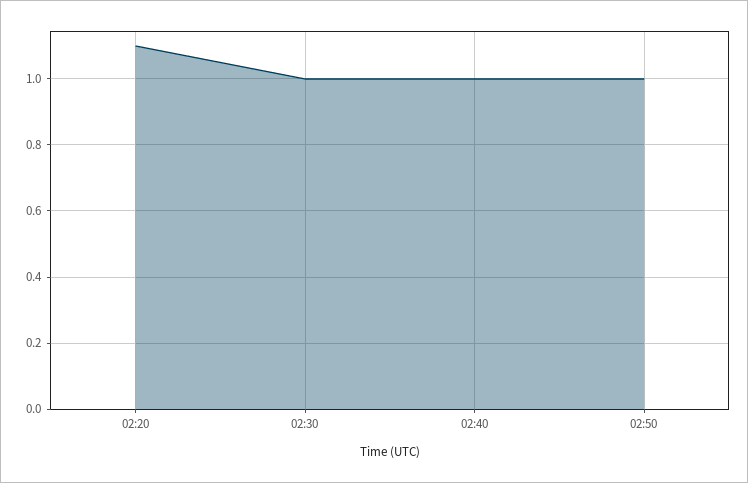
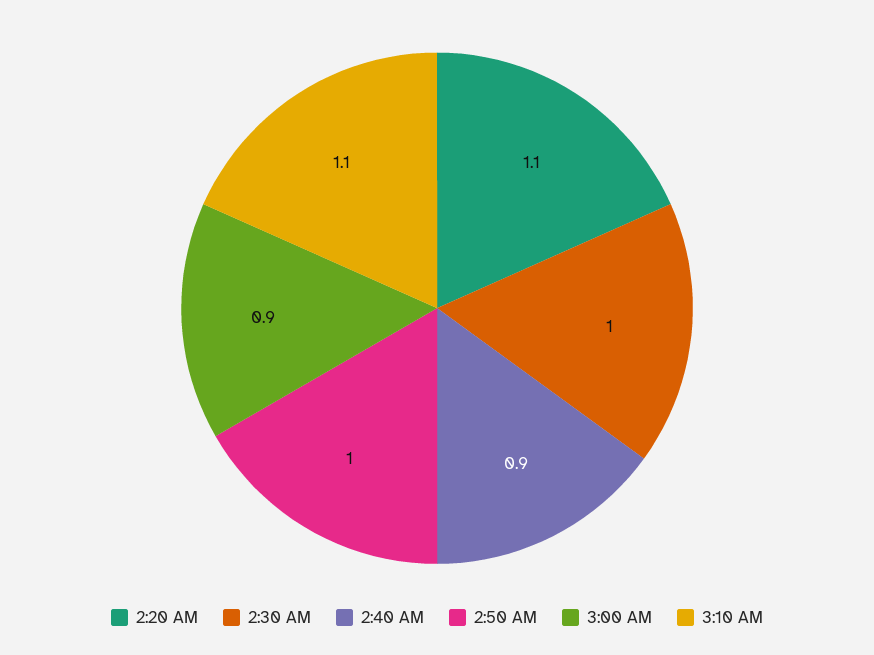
02:40: 1 -> 0.9
3:00 AM: none -> 0.9
3:10 AM: none -> 1.1

